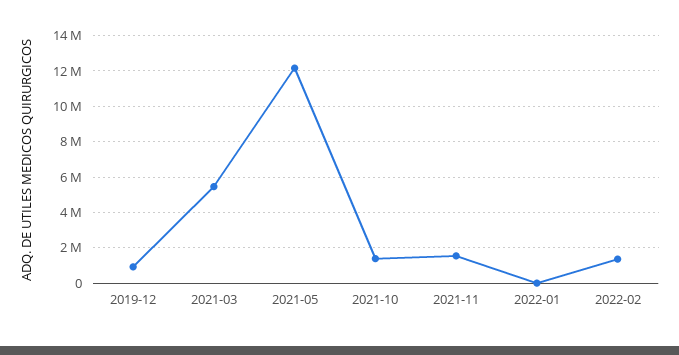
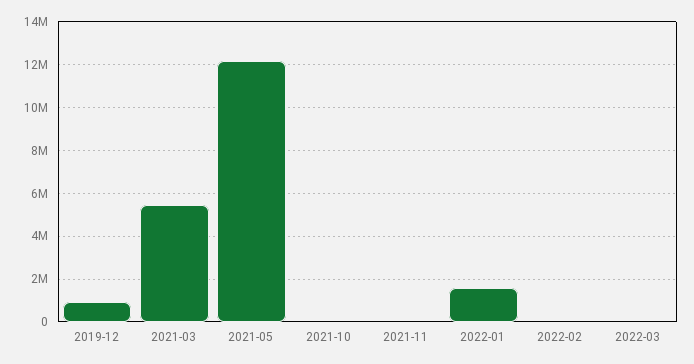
2021-10: 1500000 -> 0
2021-11: 1500000 -> 0
2022-01: 0 -> 1500000
2022-02: 1500000 -> 0
2022-03: none -> 0

